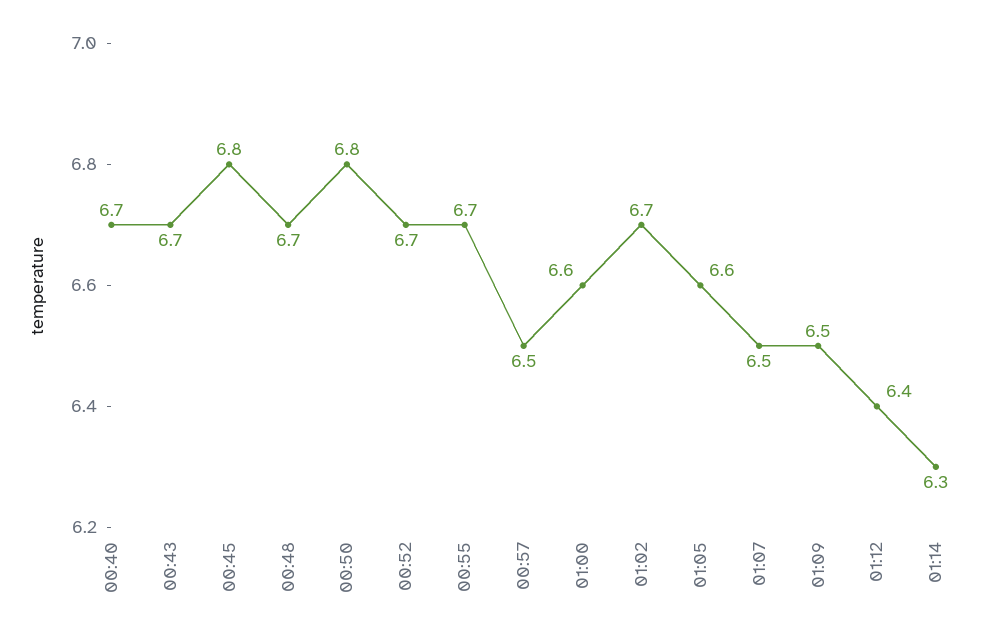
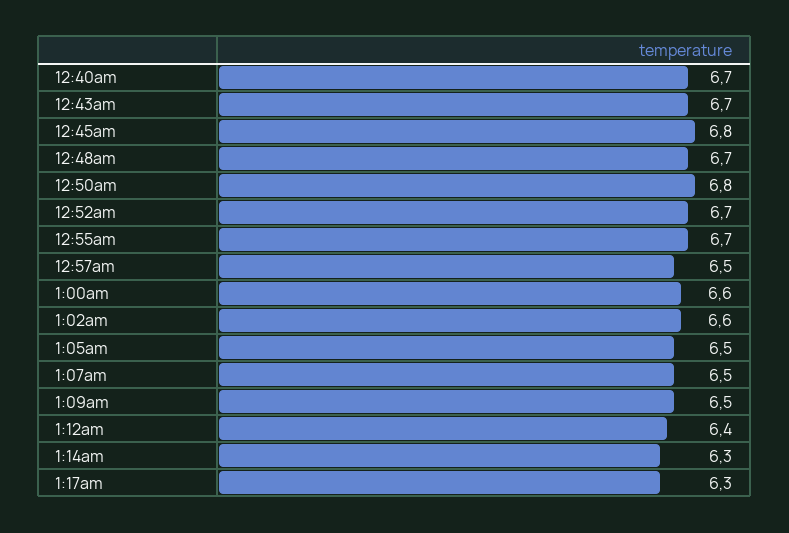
01:02: 6.7 -> 6.6
01:05: 6.6 -> 6.5
1:17am: none -> 6.3

